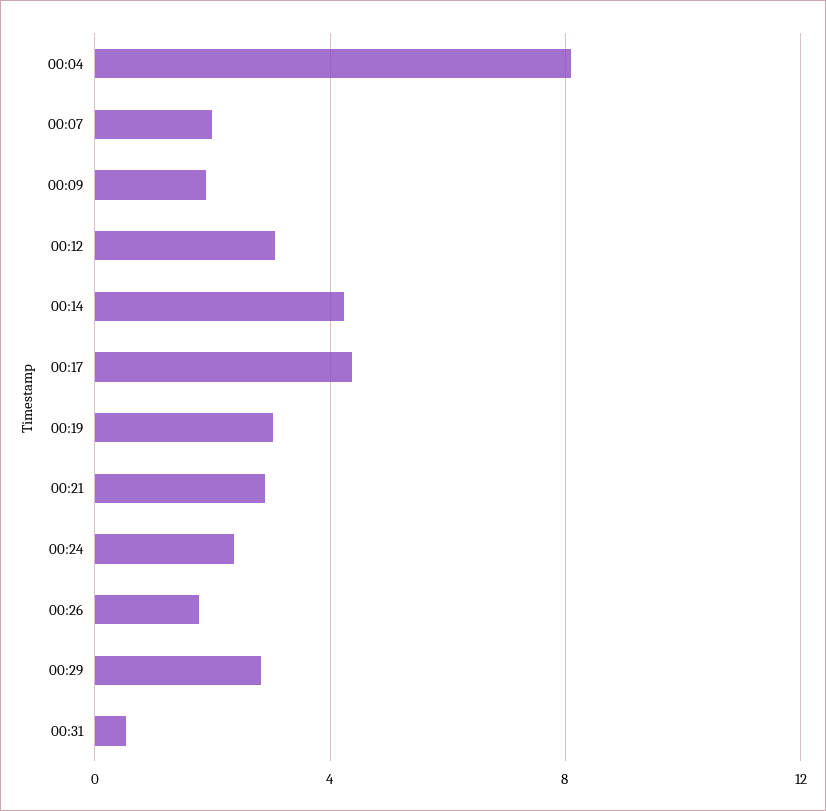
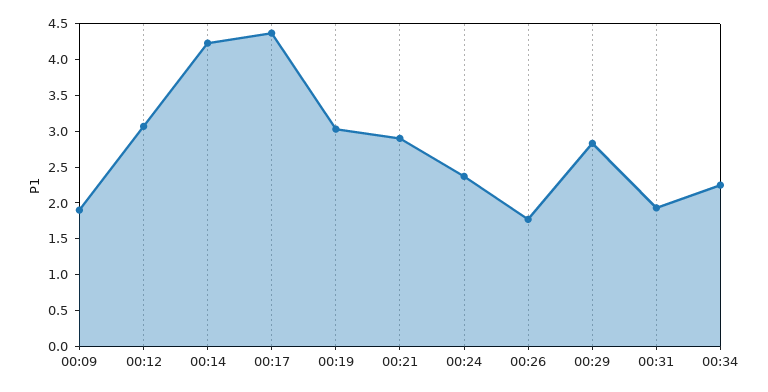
00:04: 8 -> none
00:07: 2 -> none
00:31: 0.5 -> 2
00:34: none -> 2.25

